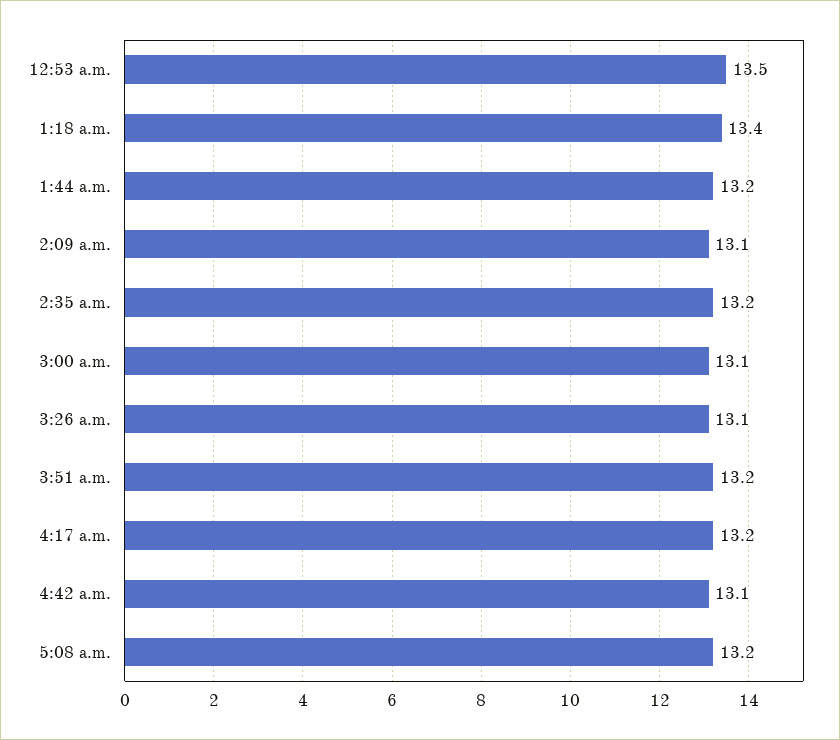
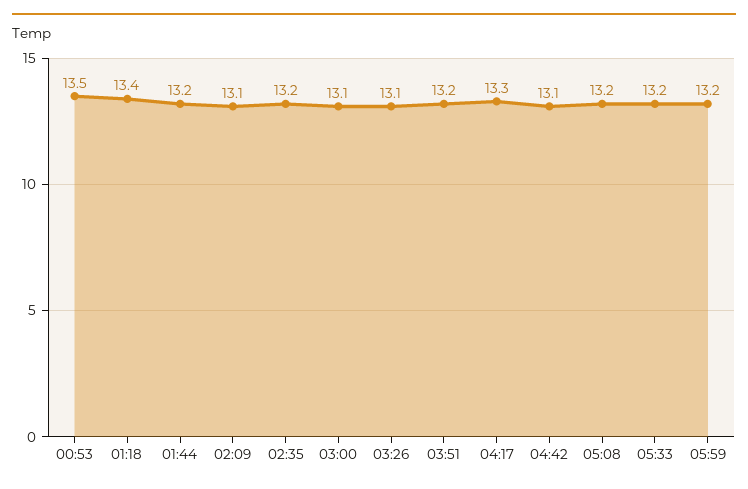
4:17 a.m.: 13.2 -> 13.3
05:33: none -> 13.2
05:59: none -> 13.2

